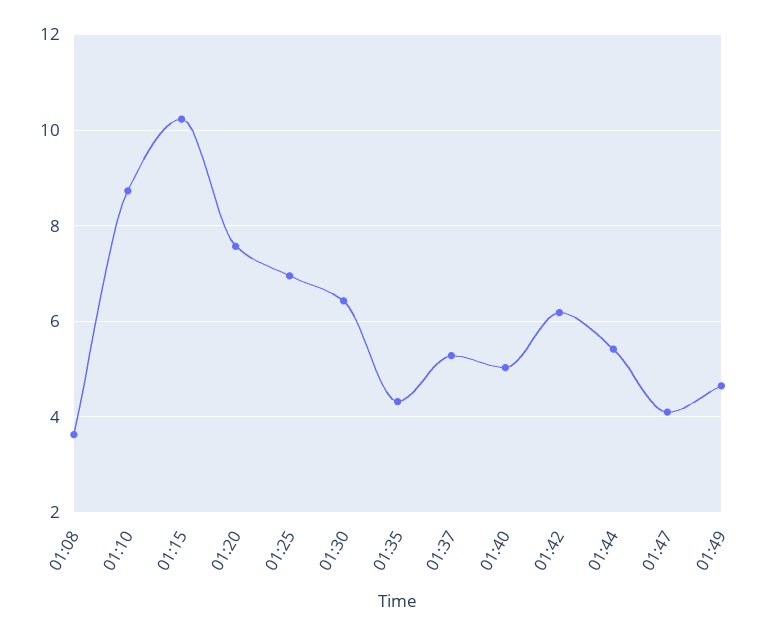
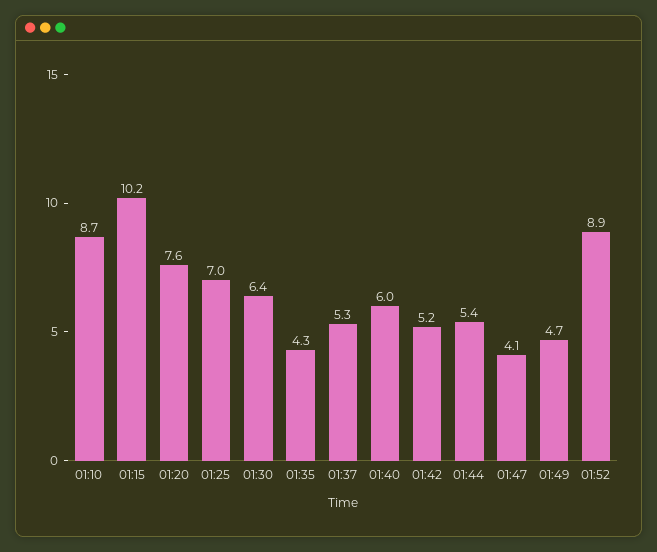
01:08: 3.6 -> none
01:40: 5 -> 6
01:42: 6.2 -> 5.2
01:52: none -> 8.9

